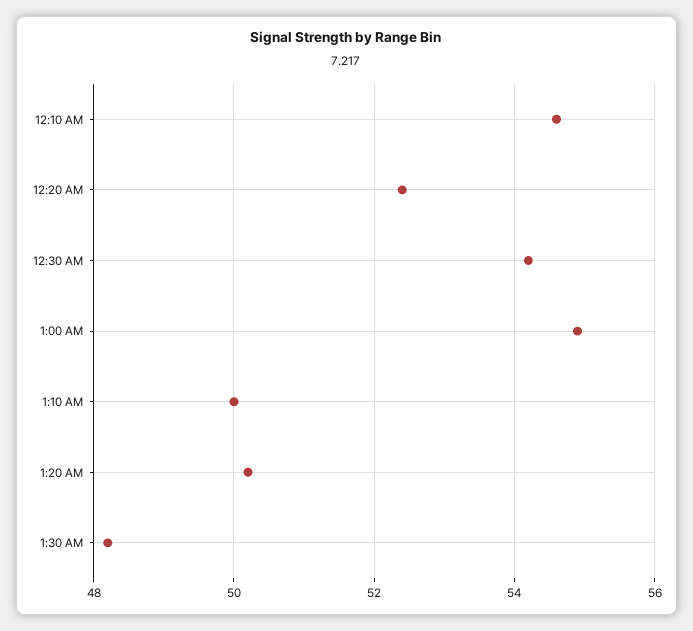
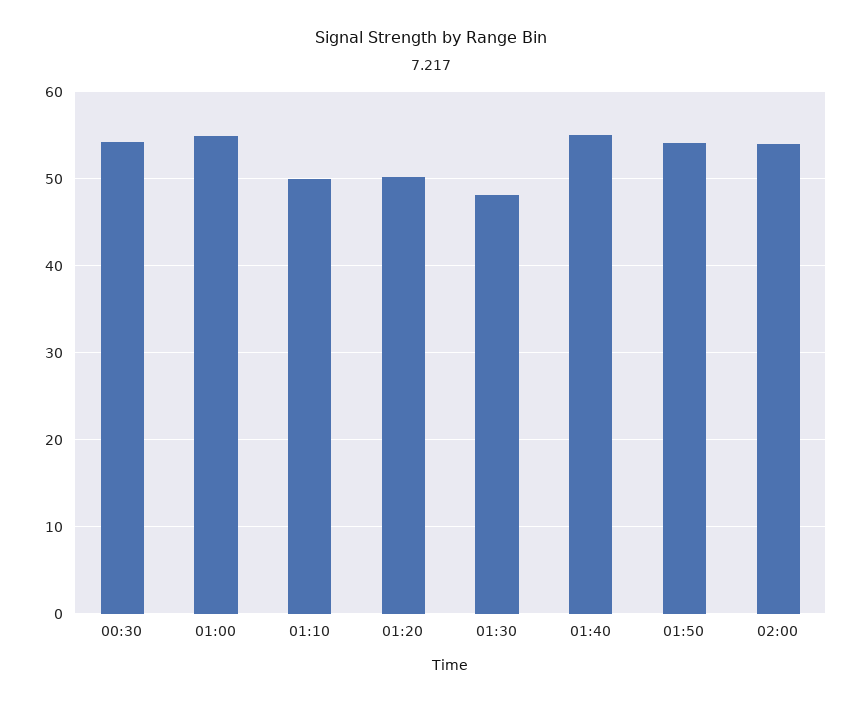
12:10 AM: 54.5 -> none
12:20 AM: 52.5 -> none
01:40: none -> 55
01:50: none -> 54
02:00: none -> 54

